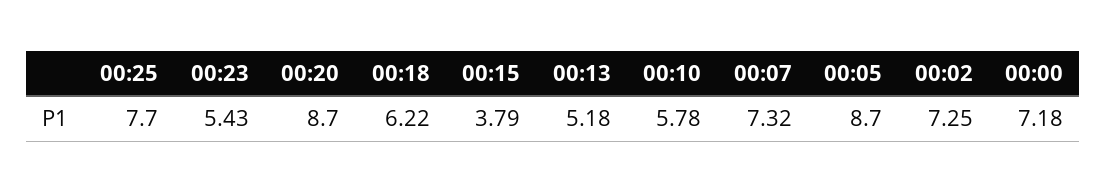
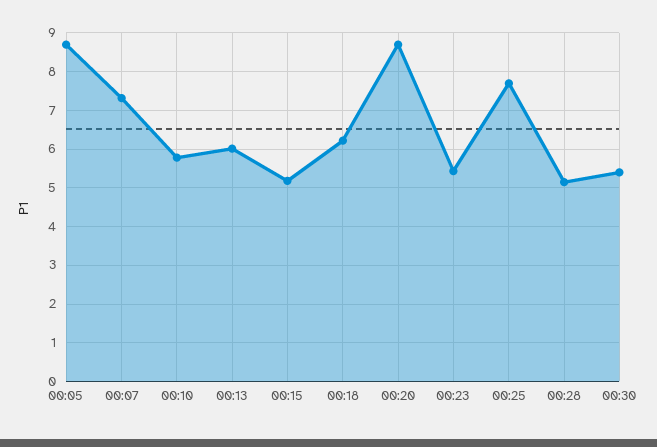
00:15: 3.79 -> 5.2
00:13: 5.18 -> 6
00:02: 7.25 -> none
00:00: 7.18 -> none
00:28: none -> 5.2
00:30: none -> 5.4

